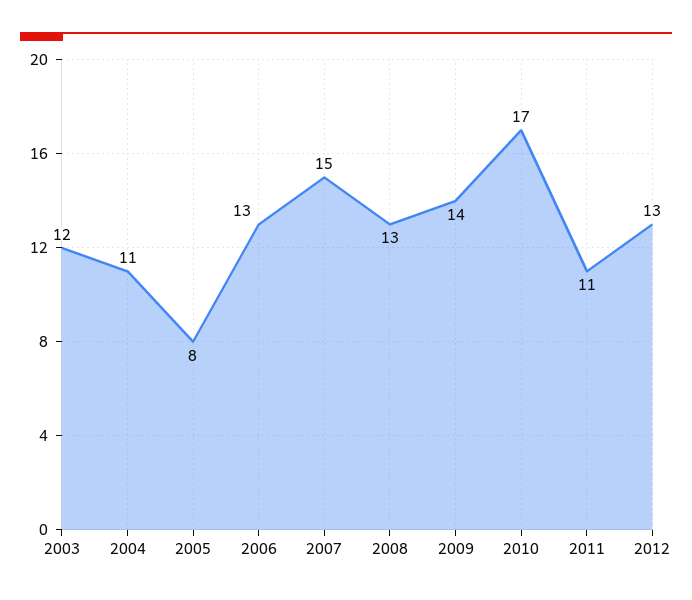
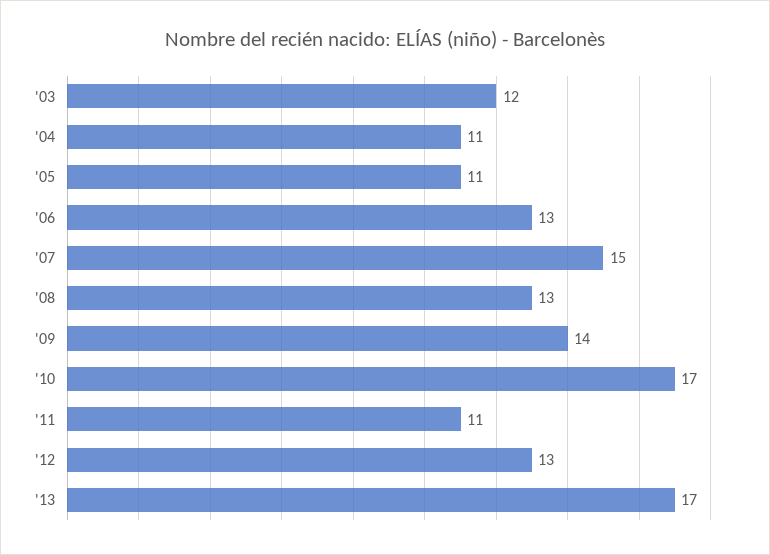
2005: 8 -> 11
'13: none -> 17

